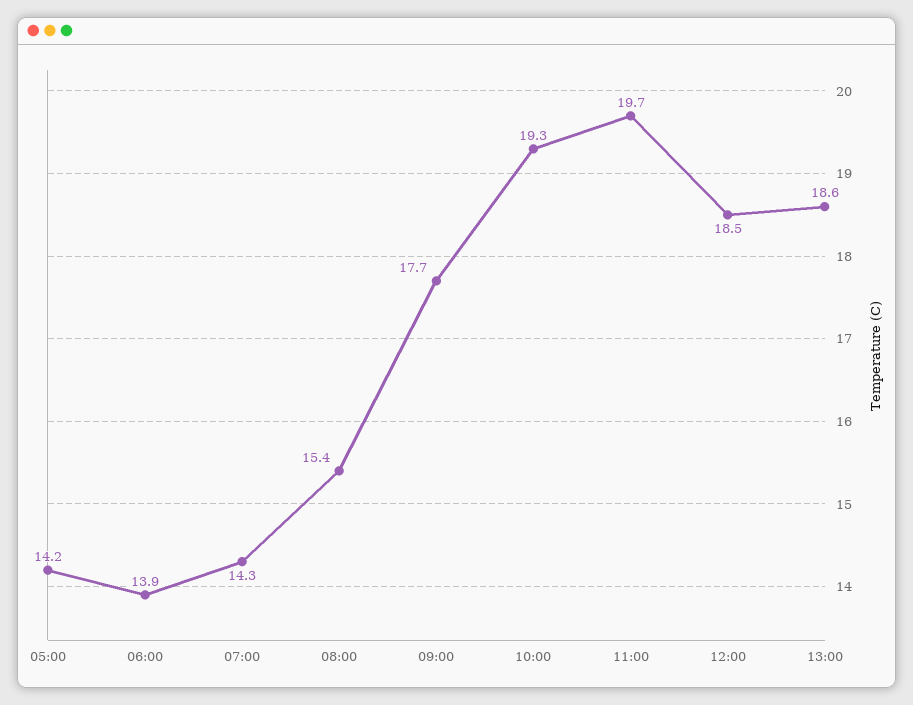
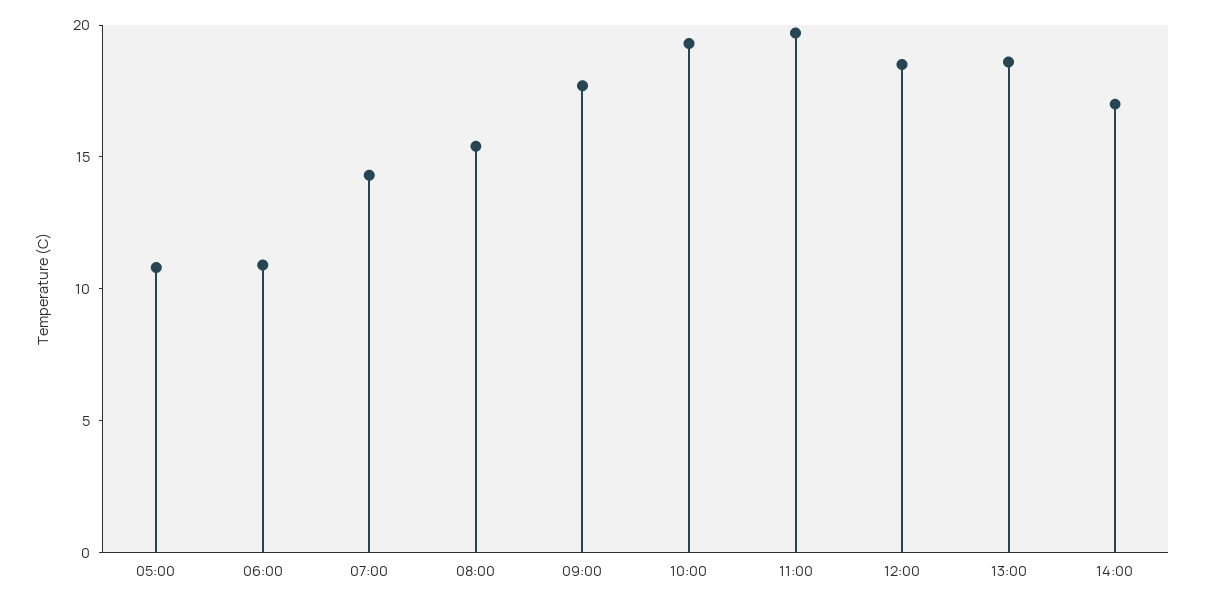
05:00: 14.2 -> 11
06:00: 13.9 -> 11
14:00: none -> 17

